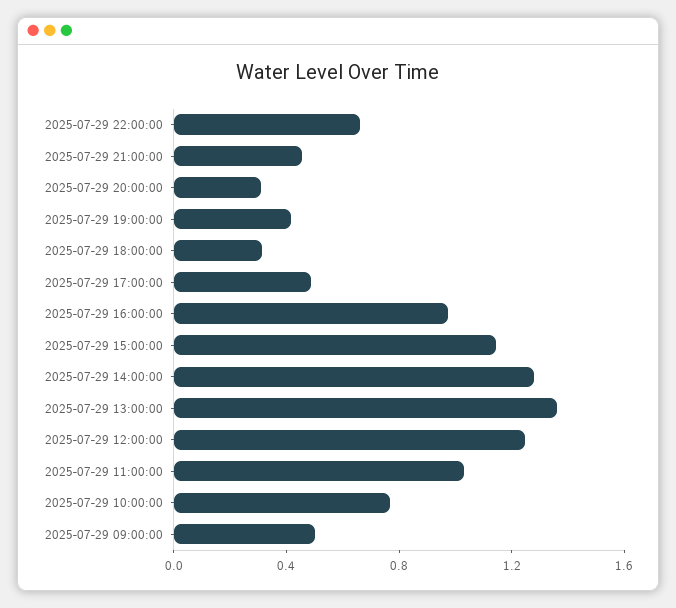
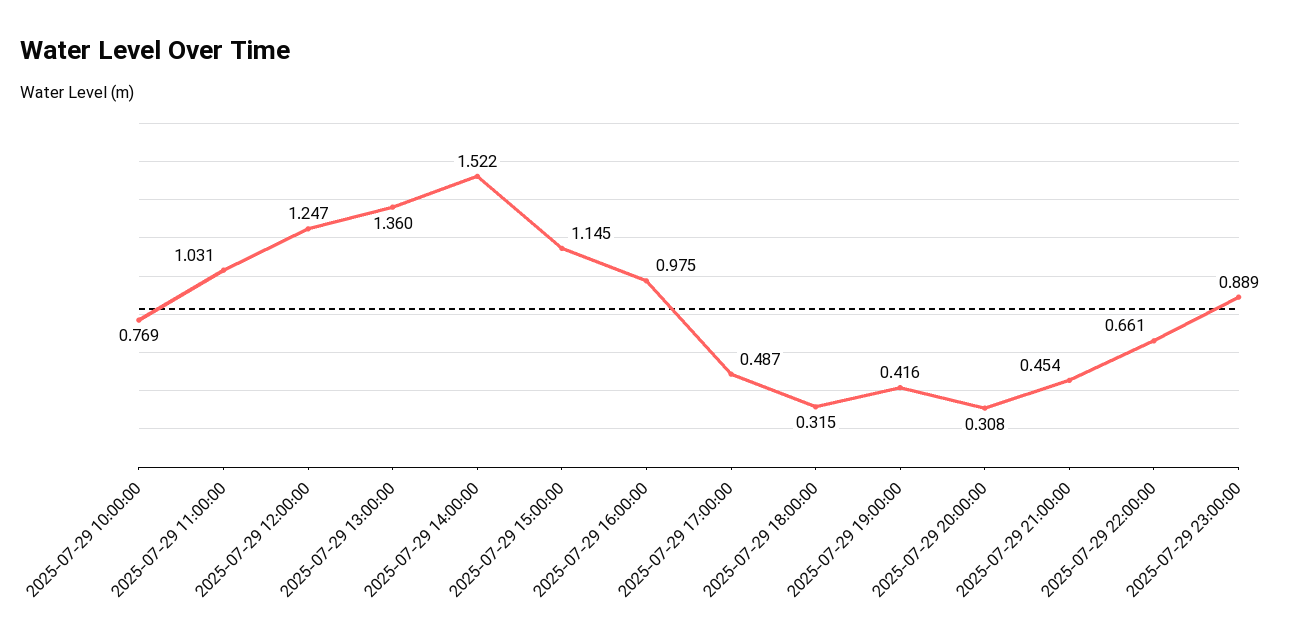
2025-07-29 14:00:00: 1.3 -> 1.522
2025-07-29 09:00:00: 0.5 -> none
2025-07-29 23:00:00: none -> 0.889

